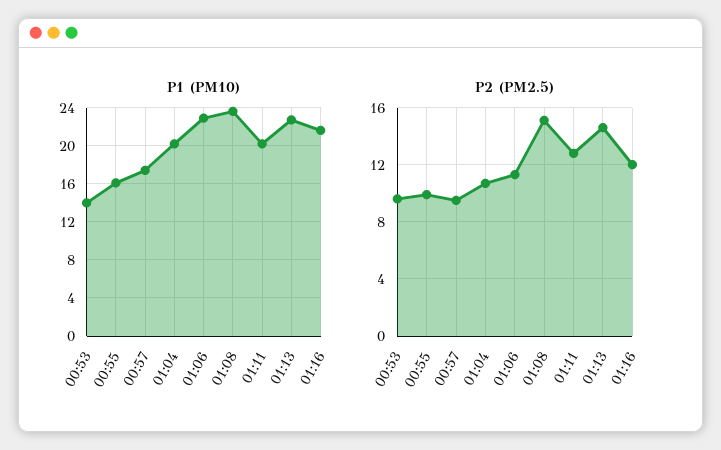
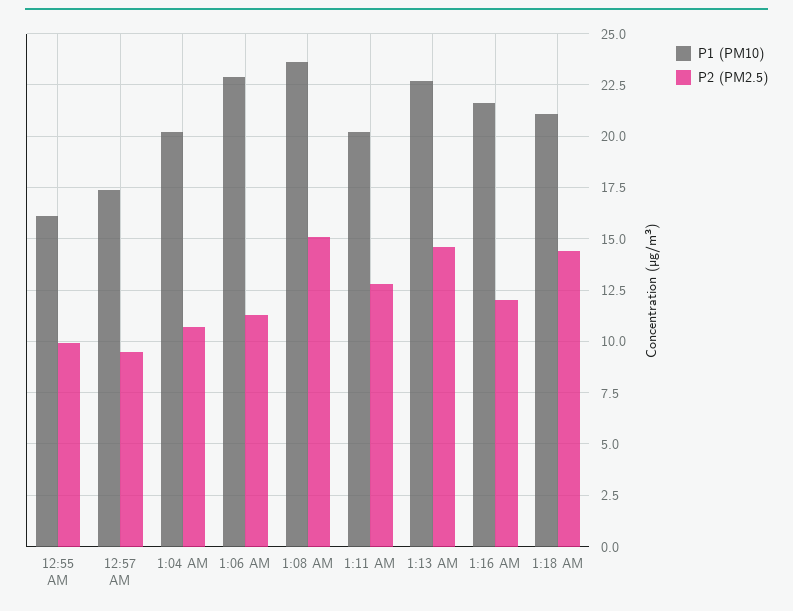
P1 (PM10), 00:53: 14 -> none
P2 (PM2.5), 00:53: 9.5 -> none
P1 (PM10), 1:18 AM: none -> 21
P2 (PM2.5), 1:18 AM: none -> 14.5

